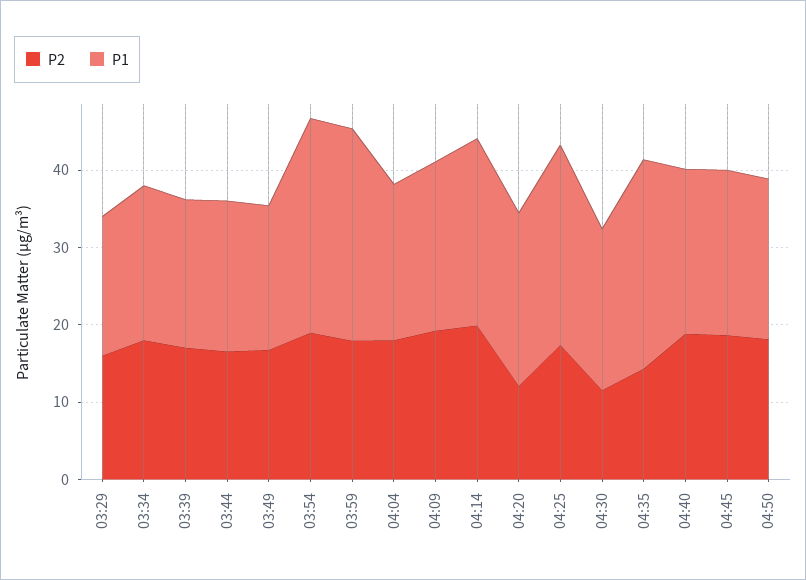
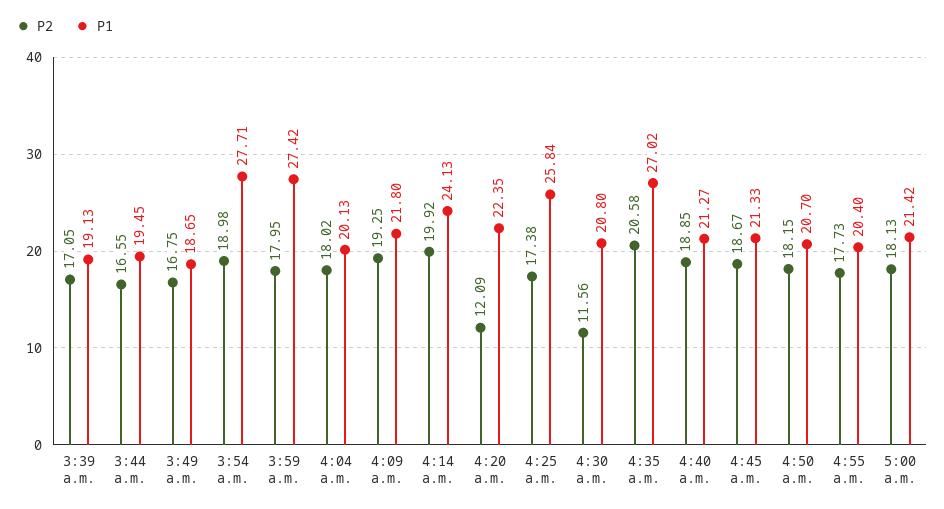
P2, 03:29: 16 -> none
P1, 03:29: 18 -> none
P2, 03:34: 18 -> none
P1, 03:34: 20 -> none
P2, 04:35: 14 -> 20.58
P2, 4:55 a.m.: none -> 17.73
P1, 4:55 a.m.: none -> 20.4
P2, 5:00 a.m.: none -> 18.13
P1, 5:00 a.m.: none -> 21.42

